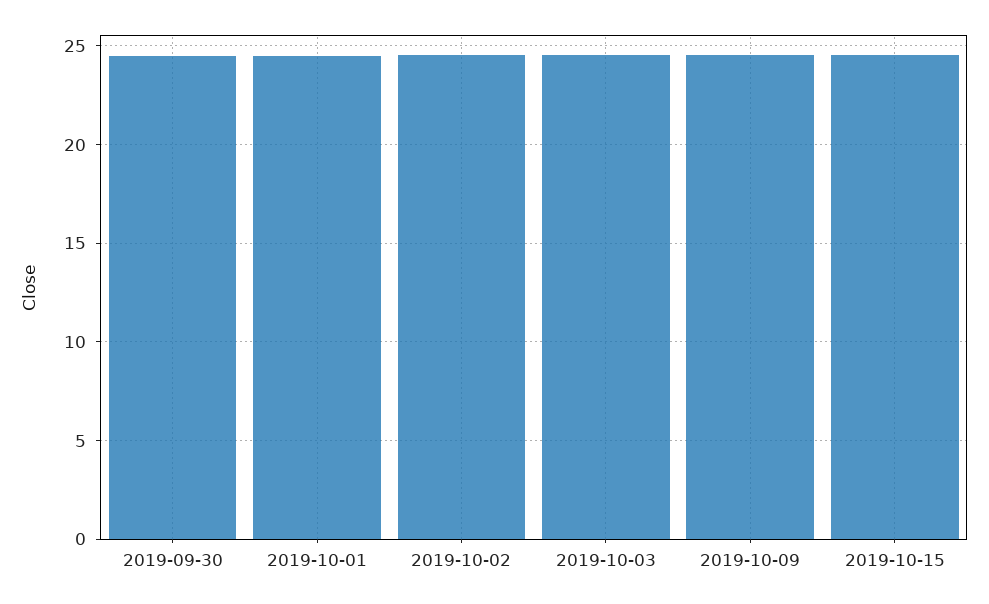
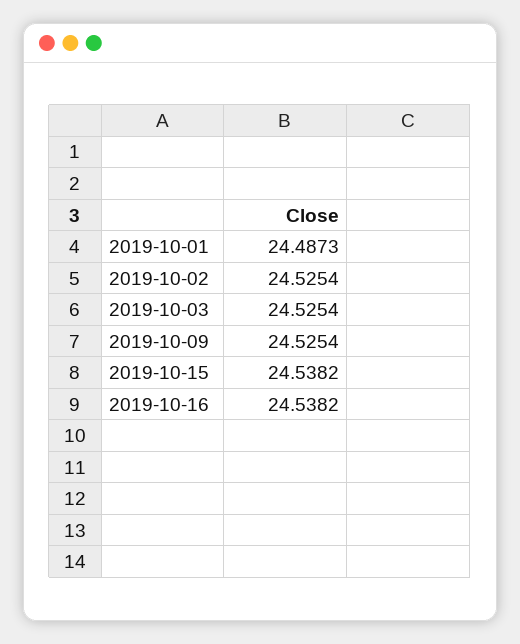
2019-09-30: 24.5 -> none
2019-10-16: none -> 24.5382

